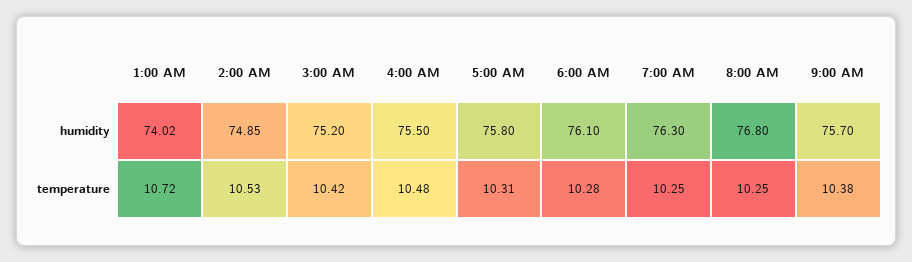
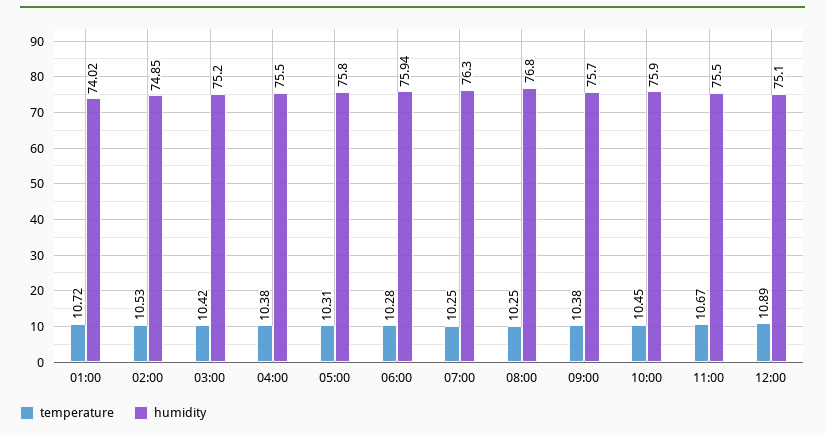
humidity, 6:00 AM: 76.1 -> 75.94
temperature, 4:00 AM: 10.48 -> 10.38
temperature, 10:00: none -> 10.45
humidity, 10:00: none -> 75.9
temperature, 11:00: none -> 10.67
humidity, 11:00: none -> 75.5
temperature, 12:00: none -> 10.89
humidity, 12:00: none -> 75.1

